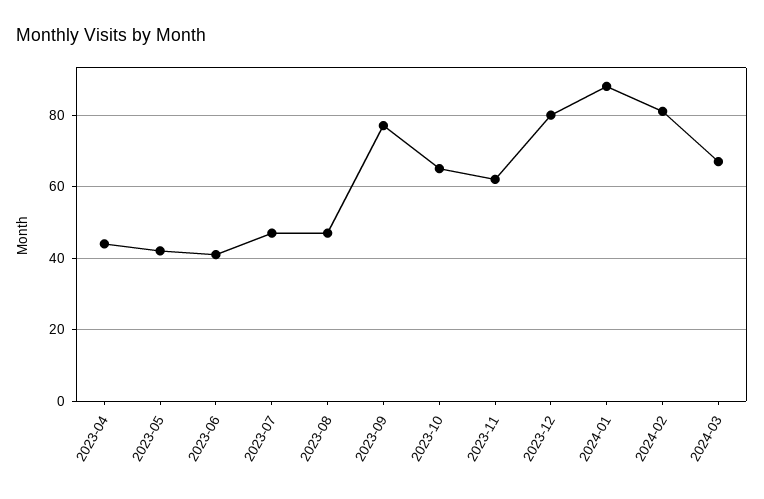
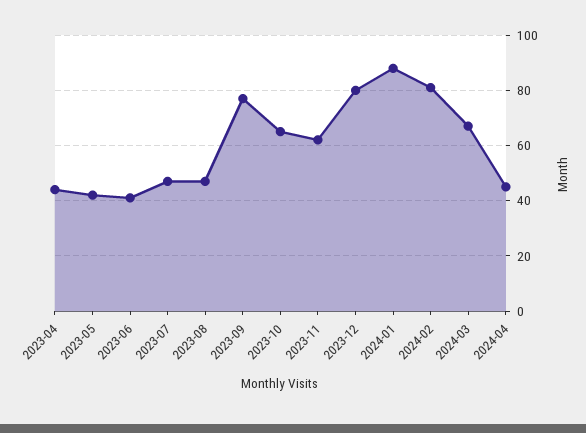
2024-04: none -> 45

